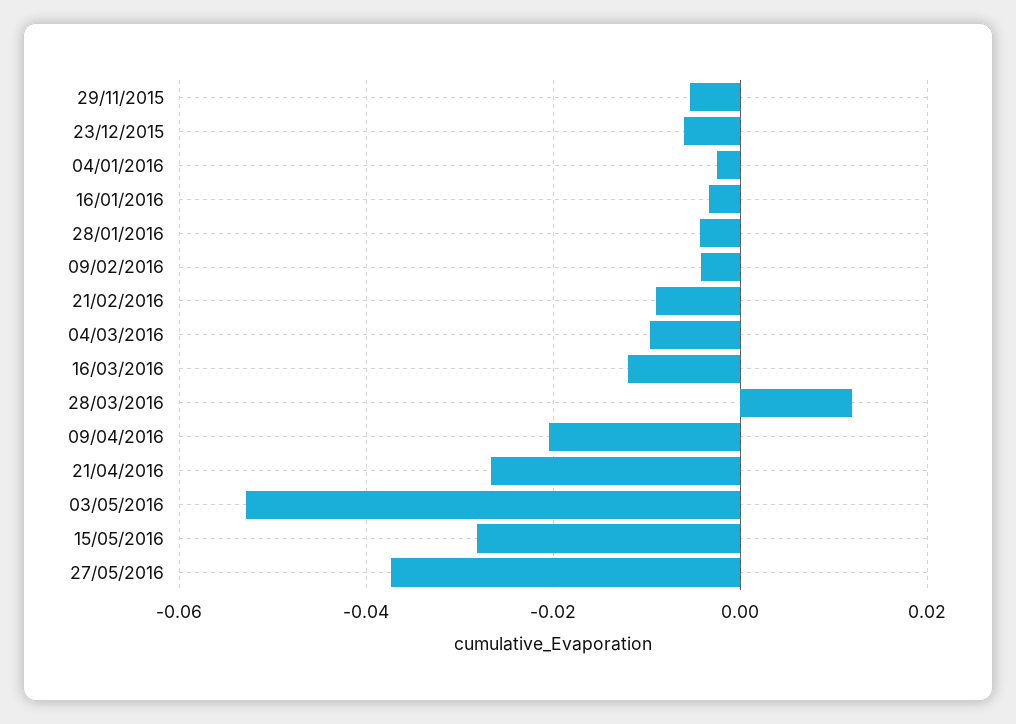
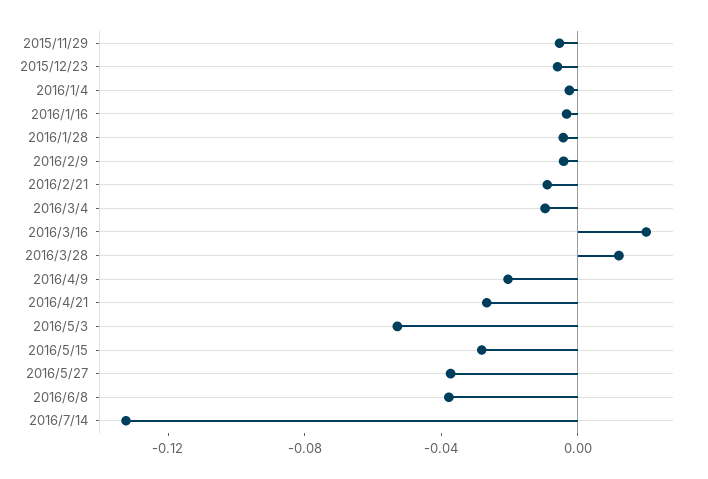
16/03/2016: -0.012 -> 0.02
2016/6/8: none -> -0.04
2016/7/14: none -> -0.13

